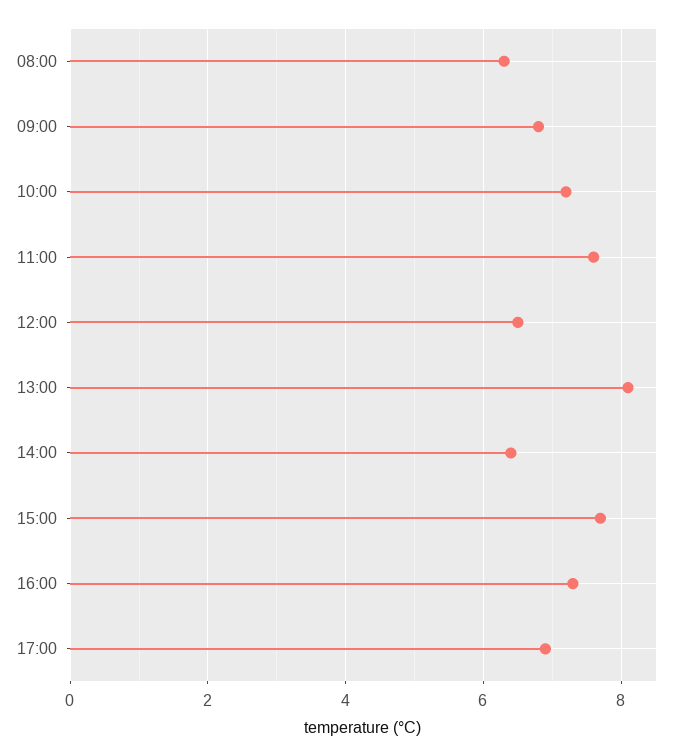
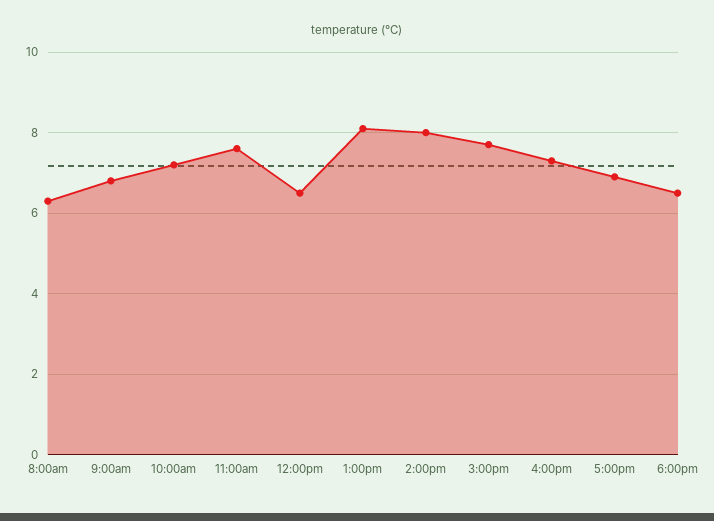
14:00: 6.5 -> 8
6:00pm: none -> 6.5

